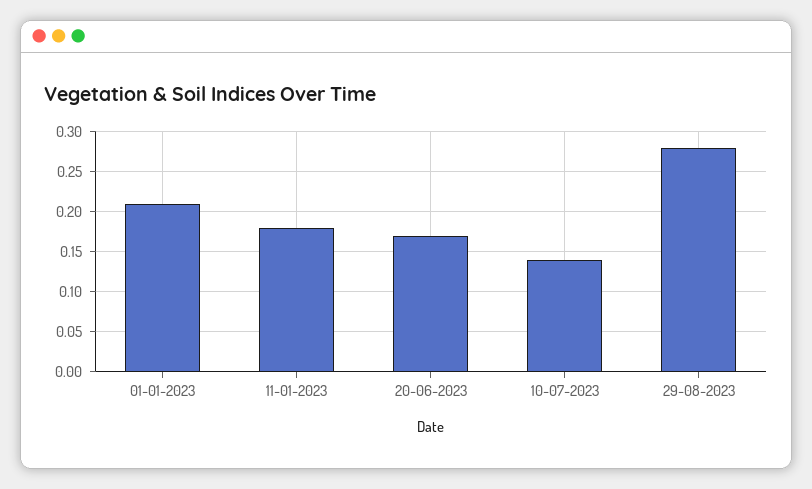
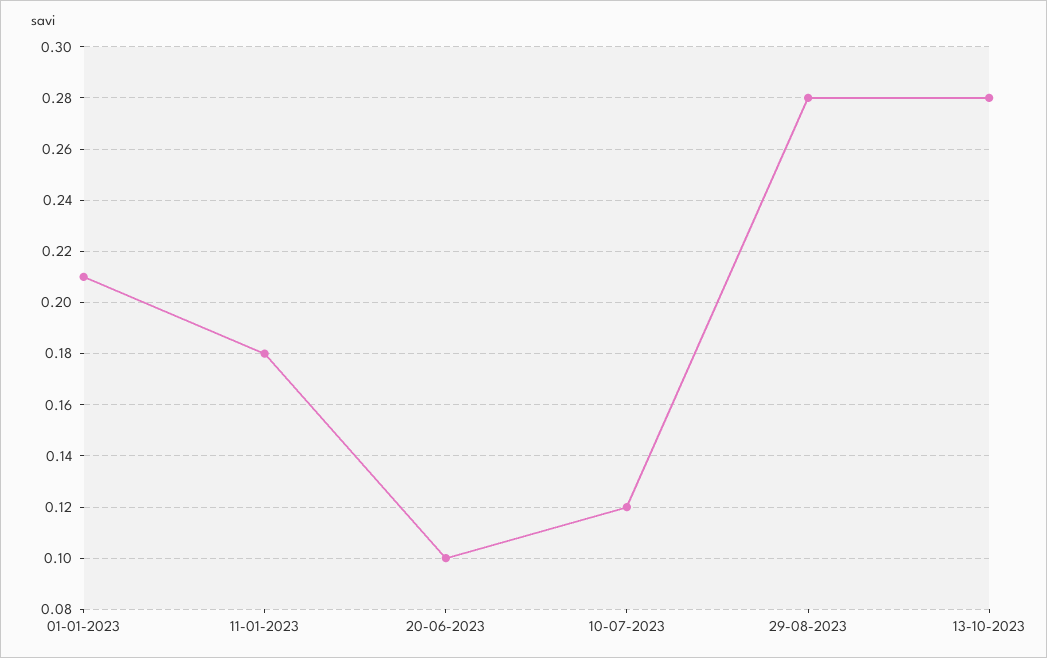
20-06-2023: 0.17 -> 0.1
10-07-2023: 0.14 -> 0.12
13-10-2023: none -> 0.28

